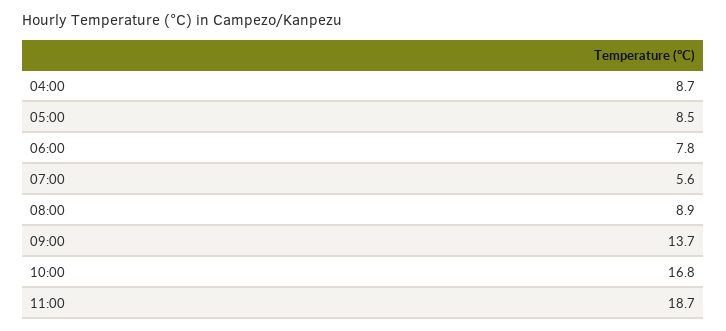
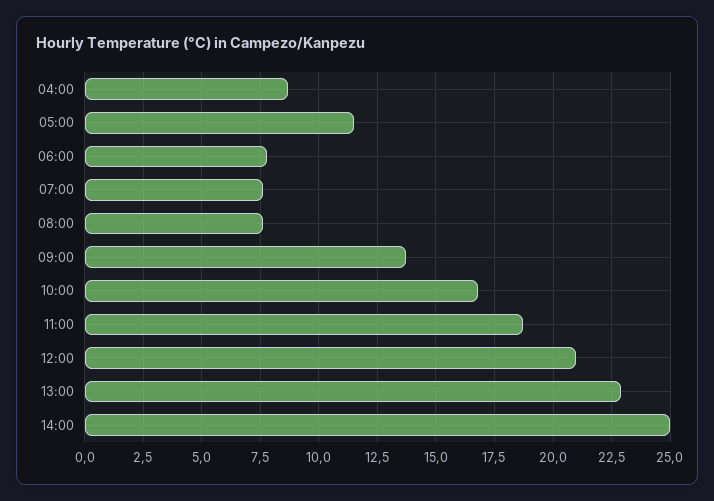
05:00: 8.5 -> 11.5
07:00: 5.6 -> 7.5
08:00: 8.9 -> 7.5
12:00: none -> 21
13:00: none -> 23
14:00: none -> 25

